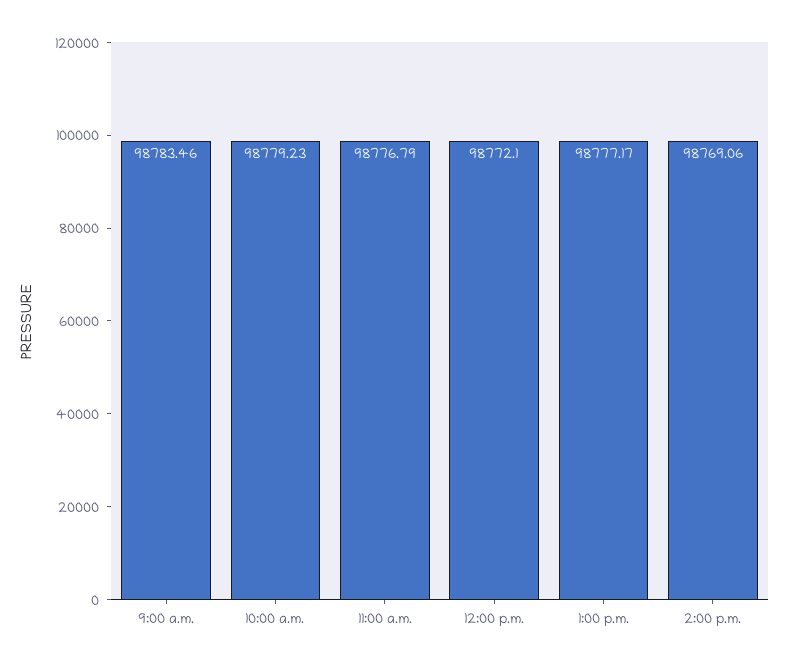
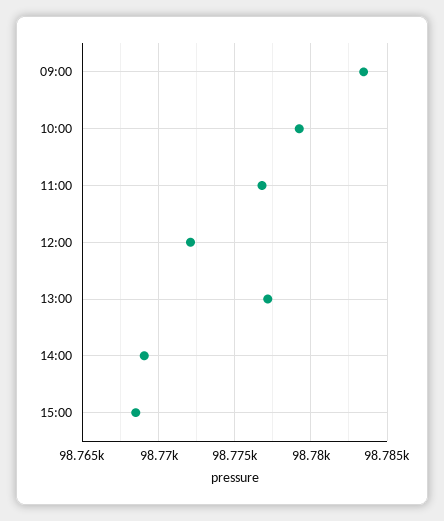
15:00: none -> 98768.5

